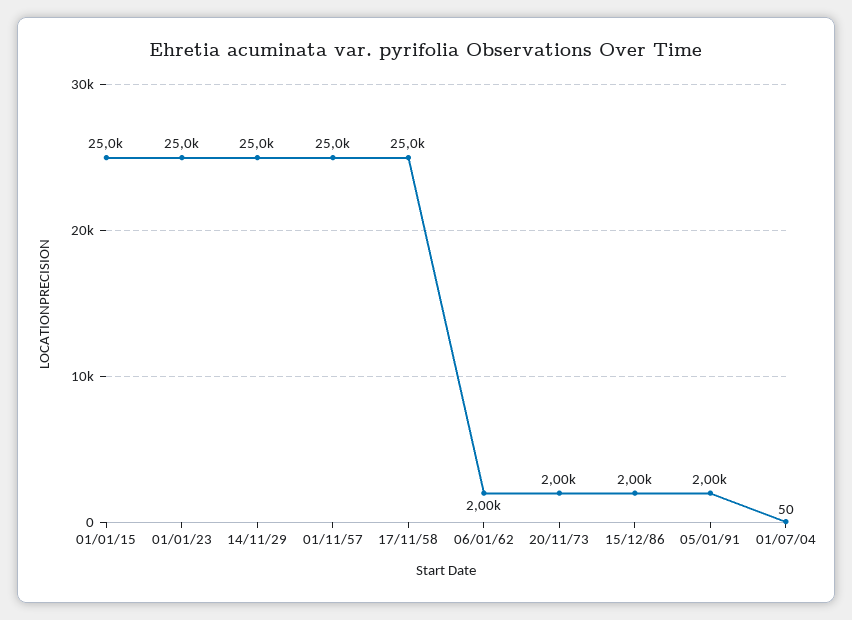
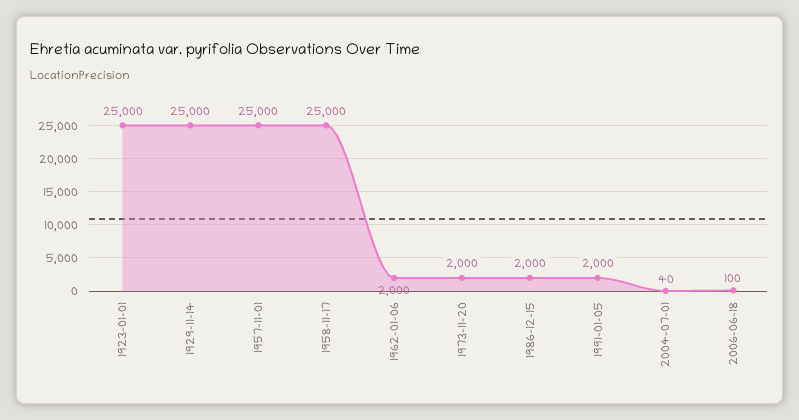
01/01/15: 25000 -> none
01/07/04: 50 -> 40
2006-06-18: none -> 100

